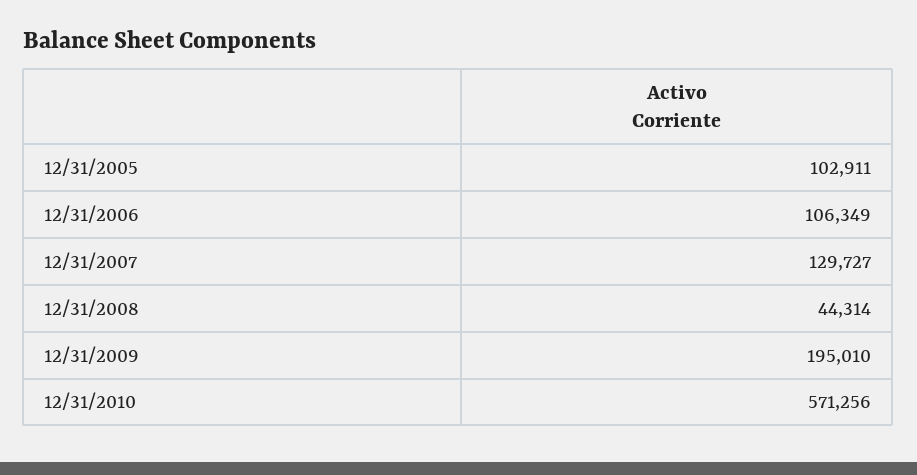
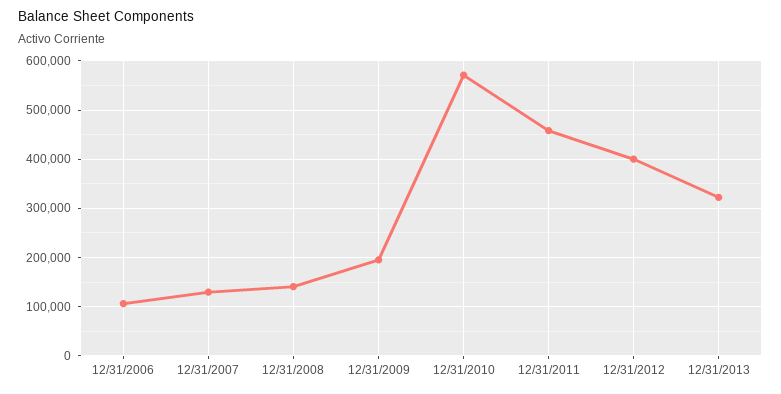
12/31/2005: 102911 -> none
12/31/2008: 44314 -> 140000
12/31/2011: none -> 460000
12/31/2012: none -> 400000
12/31/2013: none -> 320000

